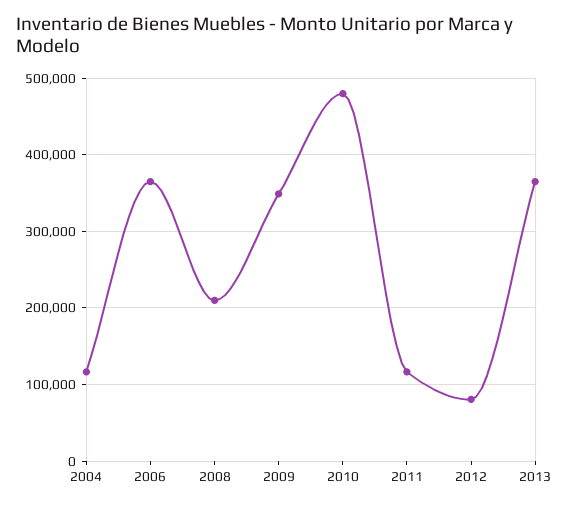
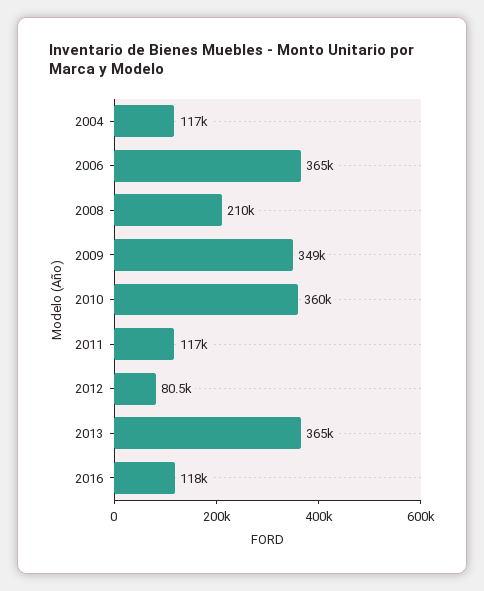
2010: 480000 -> 360000
2016: none -> 118000

